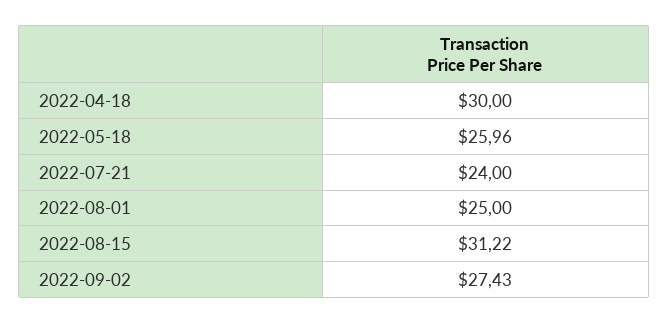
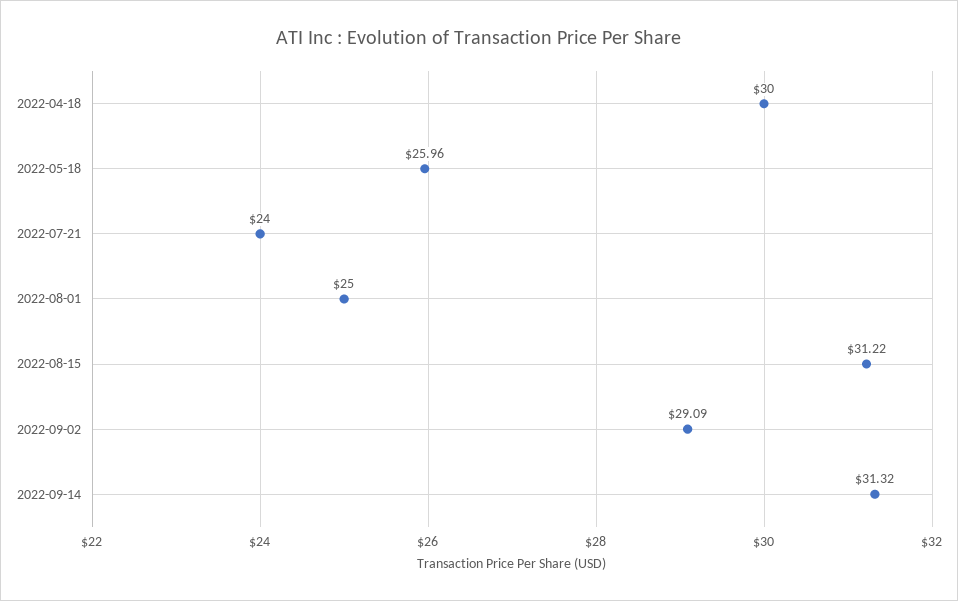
2022-09-02: 27.43 -> 29.09
2022-09-14: none -> 31.32

